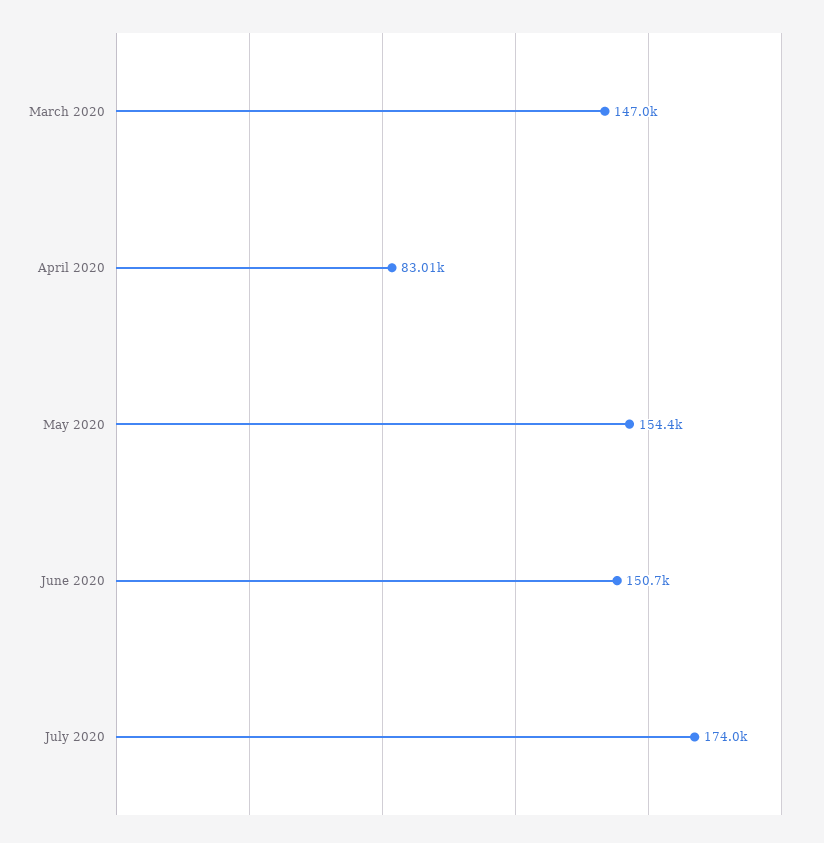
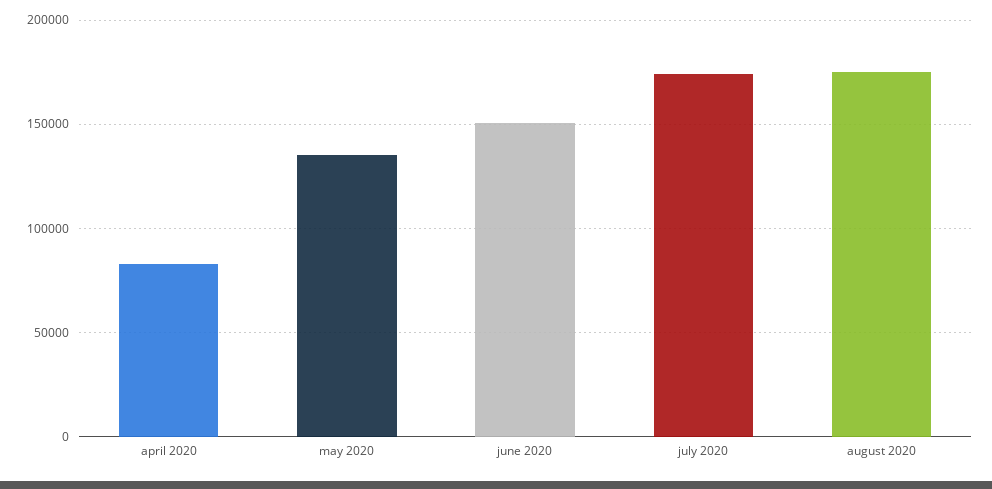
March 2020: 147000 -> none
May 2020: 154400 -> 135000
august 2020: none -> 175000

